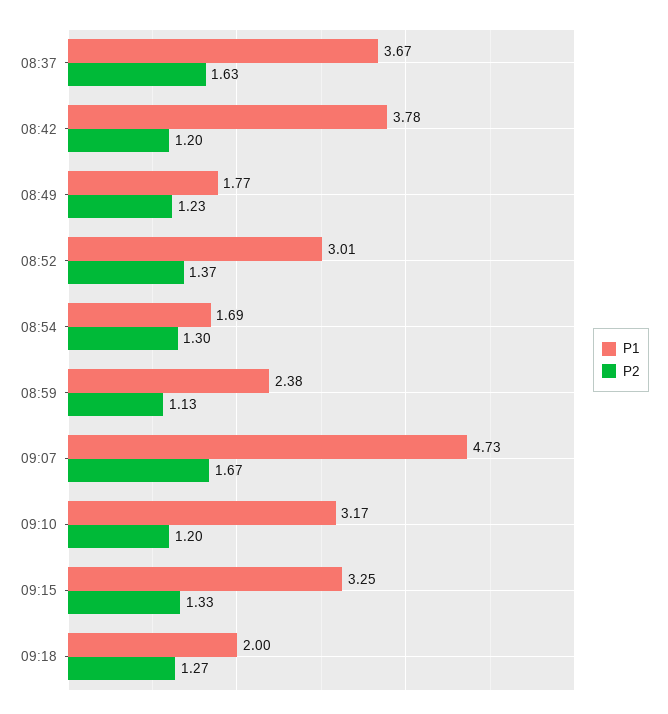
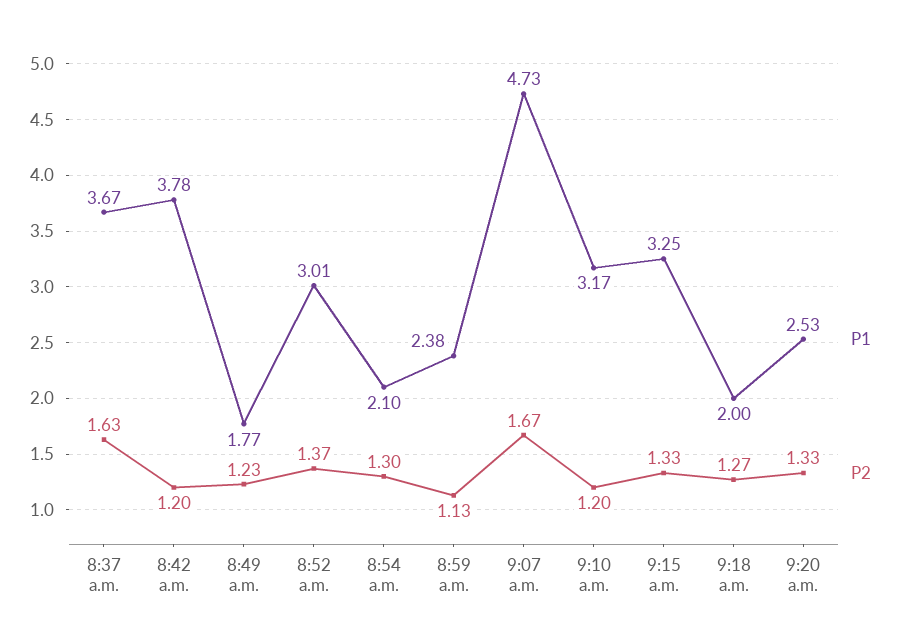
P1, 08:54: 1.69 -> 2.1
P1, 9:20 a.m.: none -> 2.53
P2, 9:20 a.m.: none -> 1.33

